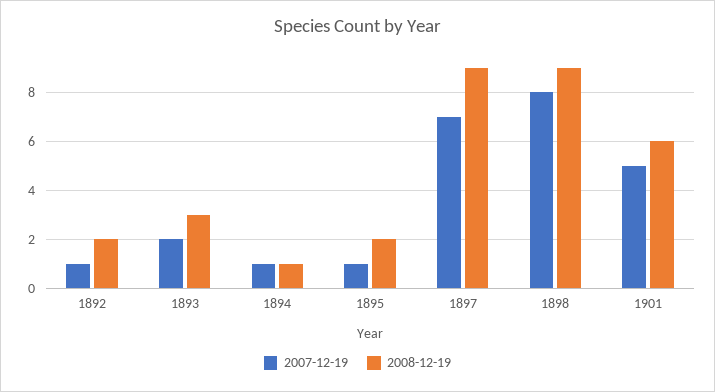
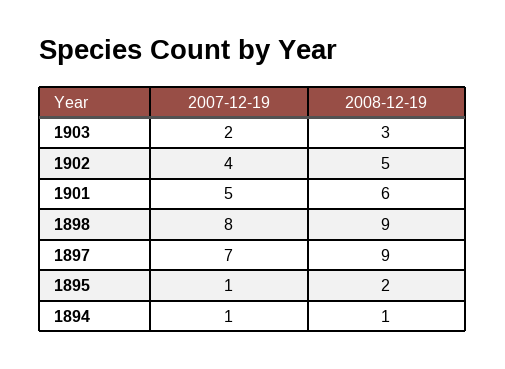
2007-12-19, 1892: 1 -> none
2008-12-19, 1892: 2 -> none
2007-12-19, 1893: 2 -> none
2008-12-19, 1893: 3 -> none
2007-12-19, 1903: none -> 2
2008-12-19, 1903: none -> 3
2007-12-19, 1902: none -> 4
2008-12-19, 1902: none -> 5

